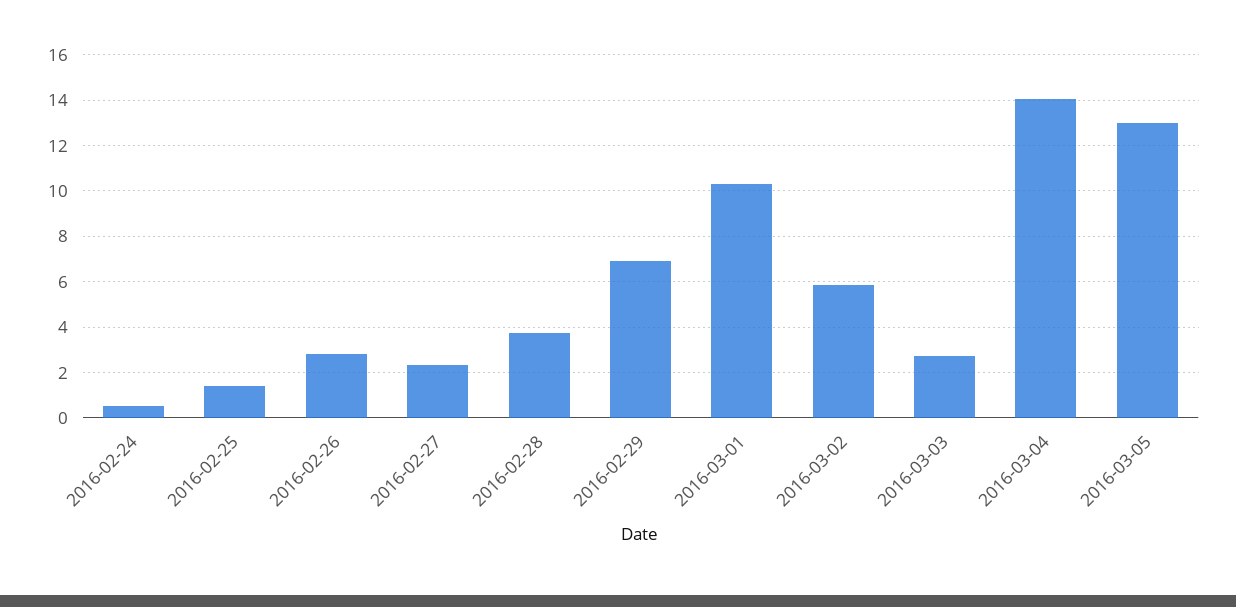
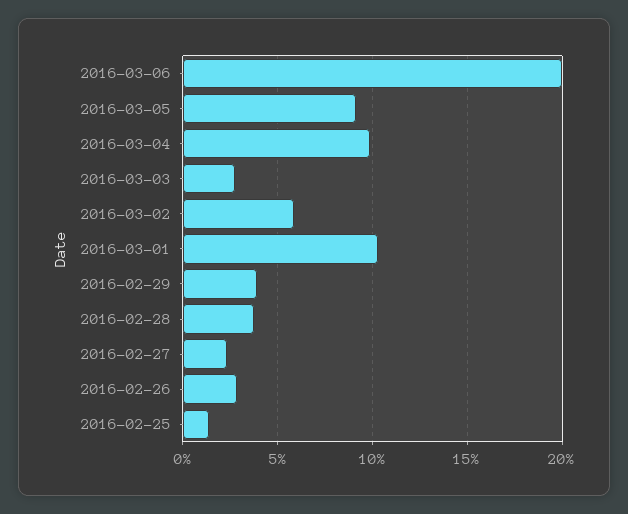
2016-02-24: 0.5 -> none
2016-02-29: 7 -> 4
2016-03-04: 14 -> 10
2016-03-05: 13 -> 9
2016-03-06: none -> 20

